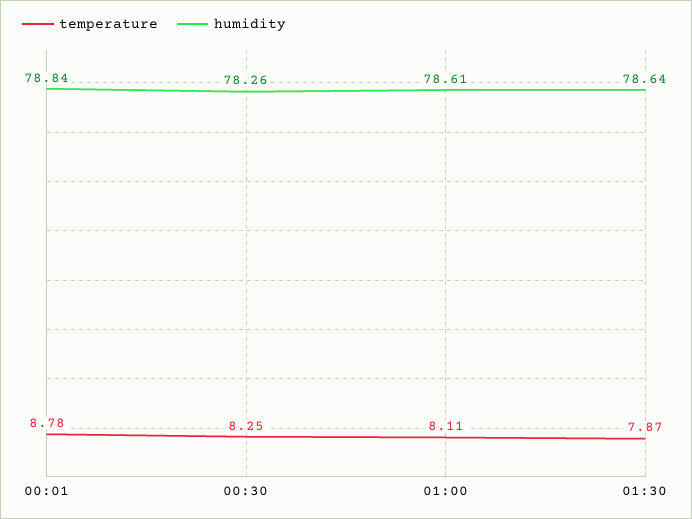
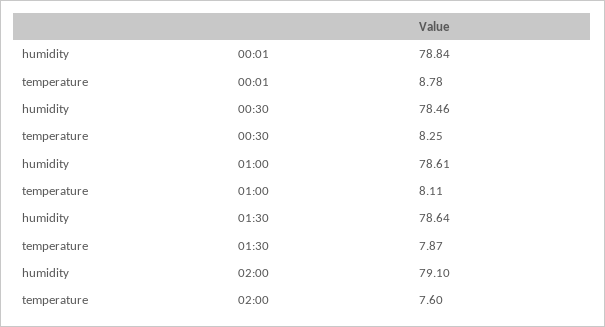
humidity, 00:30: 78.26 -> 78.46
humidity, 02:00: none -> 79.1
temperature, 02:00: none -> 7.6

